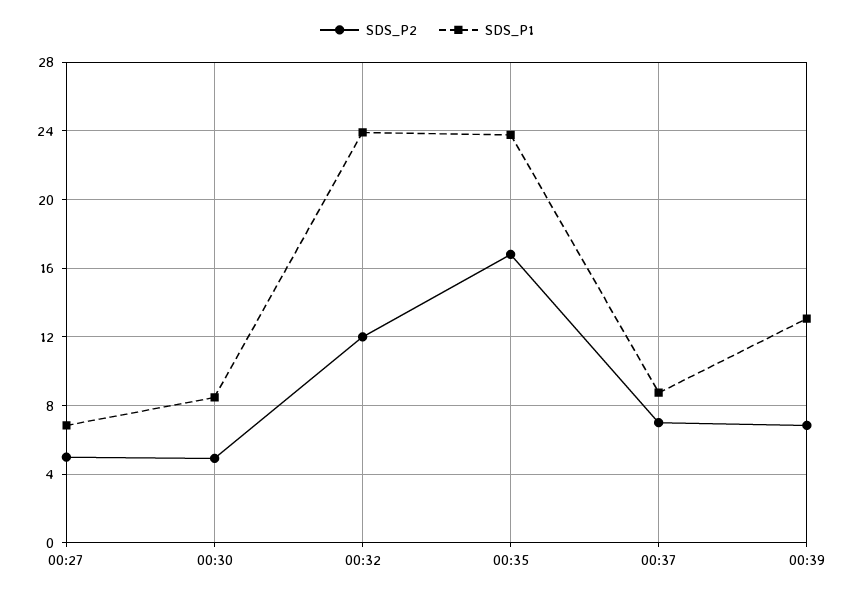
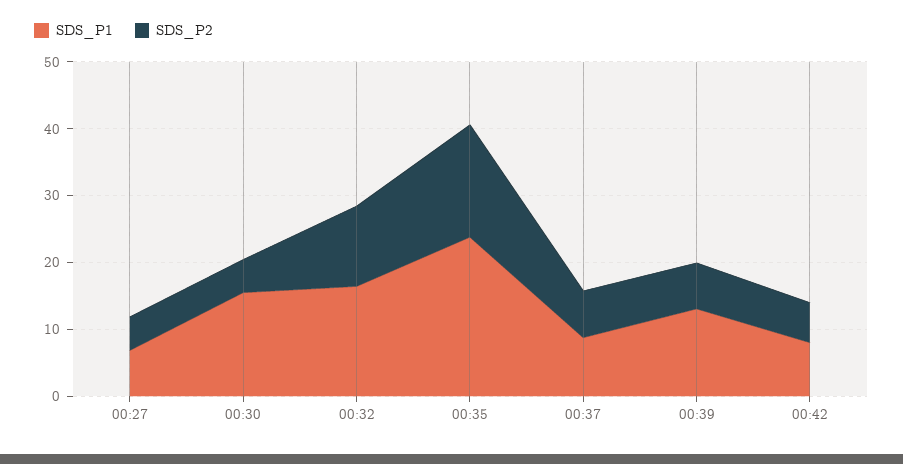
SDS_P1, 00:30: 8.5 -> 16
SDS_P1, 00:32: 24 -> 16
SDS_P1, 00:42: none -> 8
SDS_P2, 00:42: none -> 6

